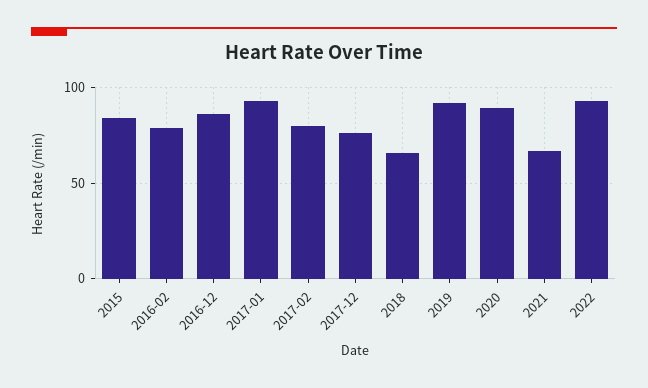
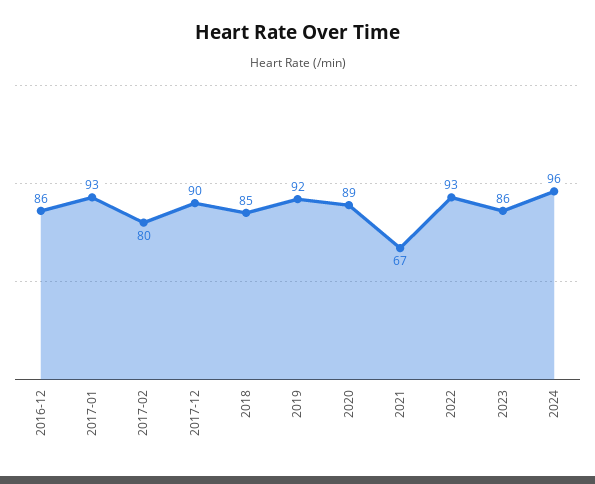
2015: 85 -> none
2016-02: 80 -> none
2017-12: 75 -> 90
2018: 65 -> 85
2023: none -> 86
2024: none -> 96

